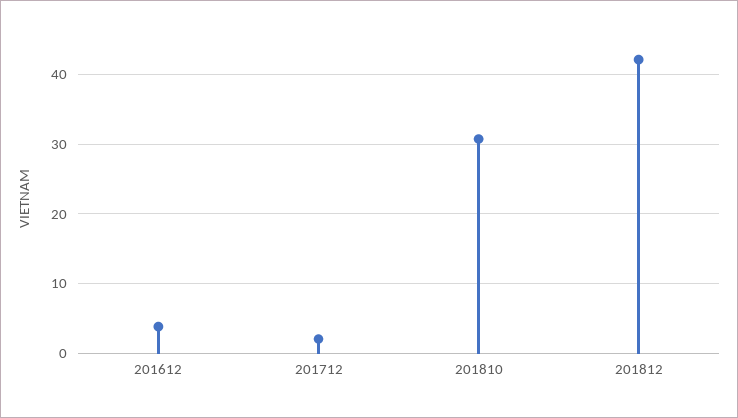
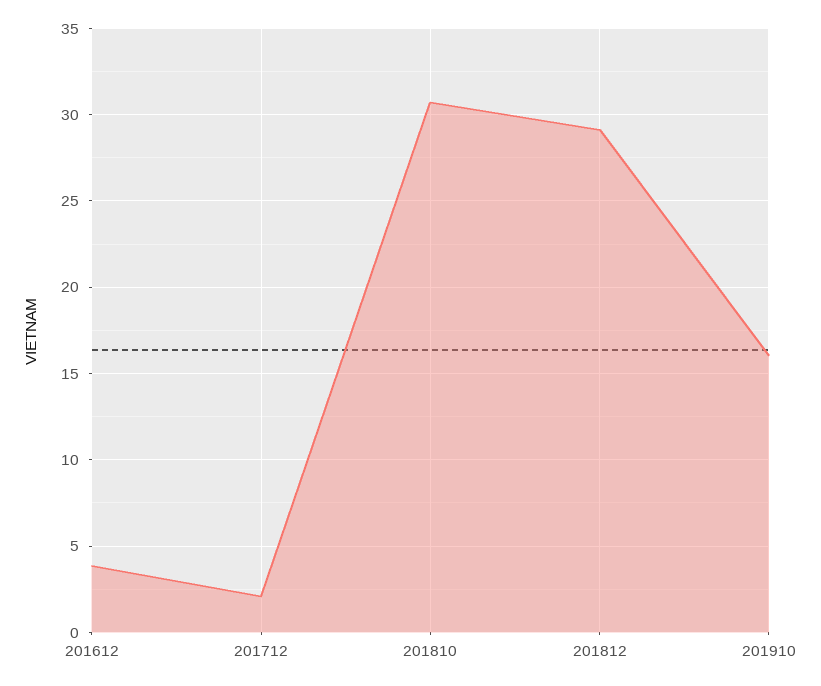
201812: 42 -> 29
201910: none -> 16

